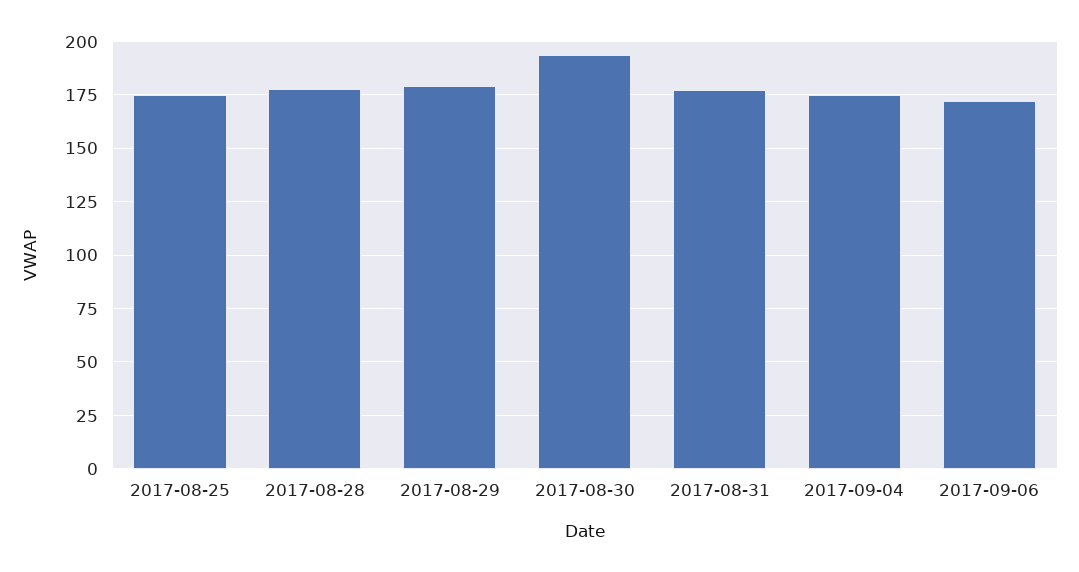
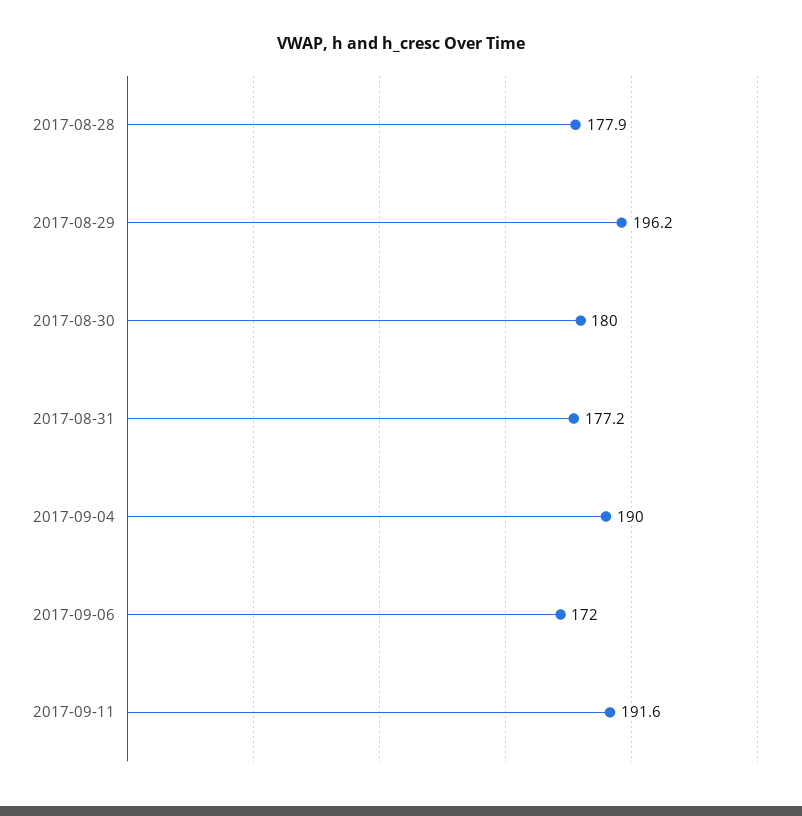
2017-08-25: 175 -> none
2017-08-29: 180 -> 196.2
2017-08-30: 195 -> 180
2017-09-04: 175 -> 190
2017-09-11: none -> 191.6

